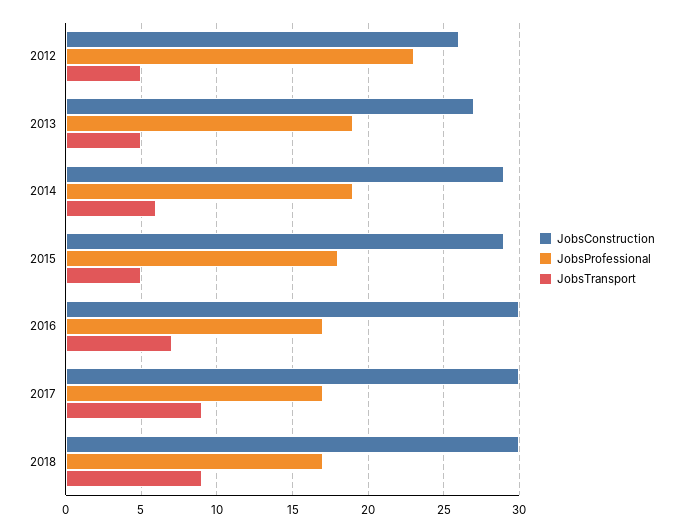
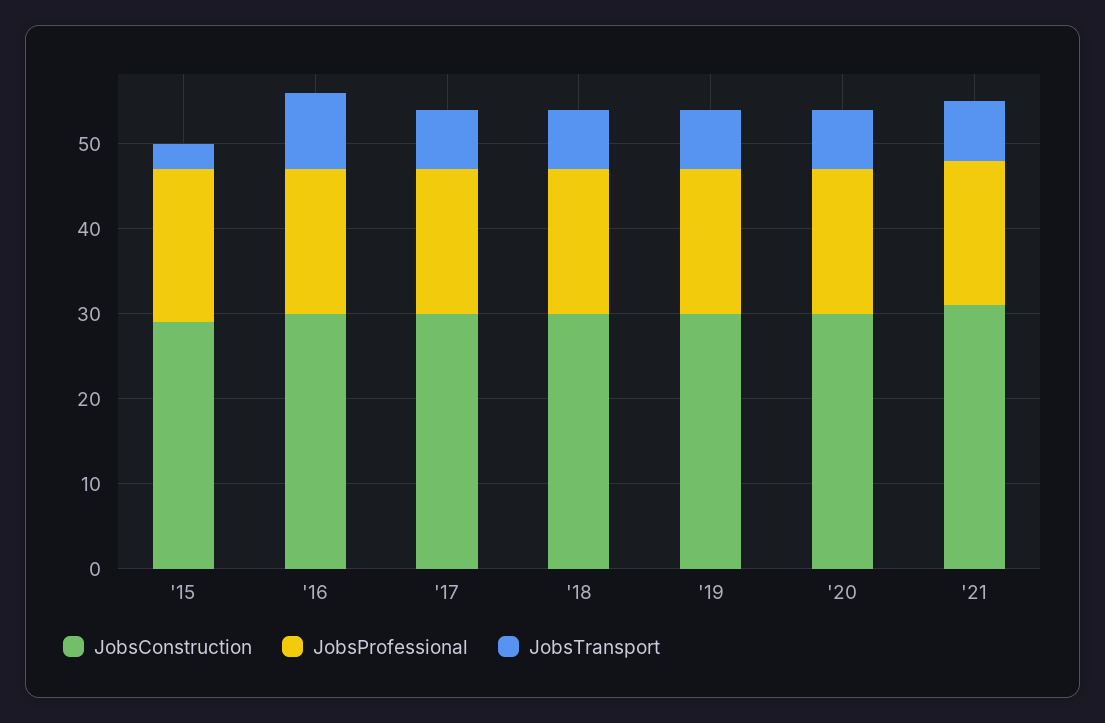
JobsConstruction, 2012: 26 -> none
JobsProfessional, 2012: 23 -> none
JobsTransport, 2012: 5 -> none
JobsConstruction, 2013: 27 -> none
JobsProfessional, 2013: 19 -> none
JobsTransport, 2013: 5 -> none
JobsConstruction, 2014: 29 -> none
JobsProfessional, 2014: 19 -> none
JobsTransport, 2014: 6 -> none
JobsTransport, 2015: 5 -> 3
JobsTransport, 2016: 7 -> 9
JobsTransport, 2017: 9 -> 7
JobsTransport, 2018: 9 -> 7
JobsConstruction, '19: none -> 30
JobsProfessional, '19: none -> 17
JobsTransport, '19: none -> 7
JobsConstruction, '20: none -> 30
JobsProfessional, '20: none -> 17
JobsTransport, '20: none -> 7
JobsConstruction, '21: none -> 31
JobsProfessional, '21: none -> 17
JobsTransport, '21: none -> 7

